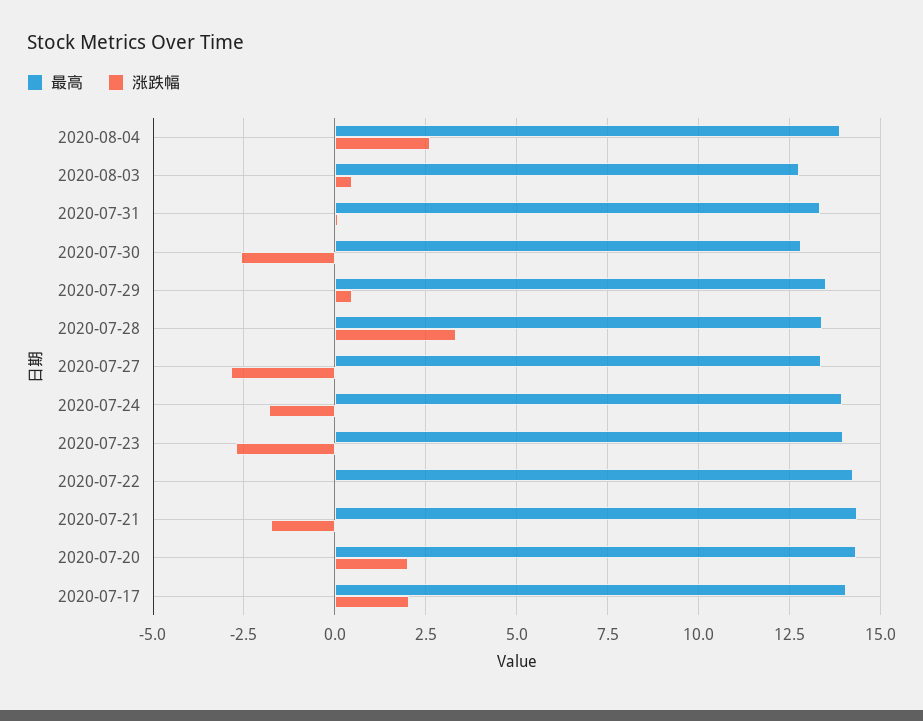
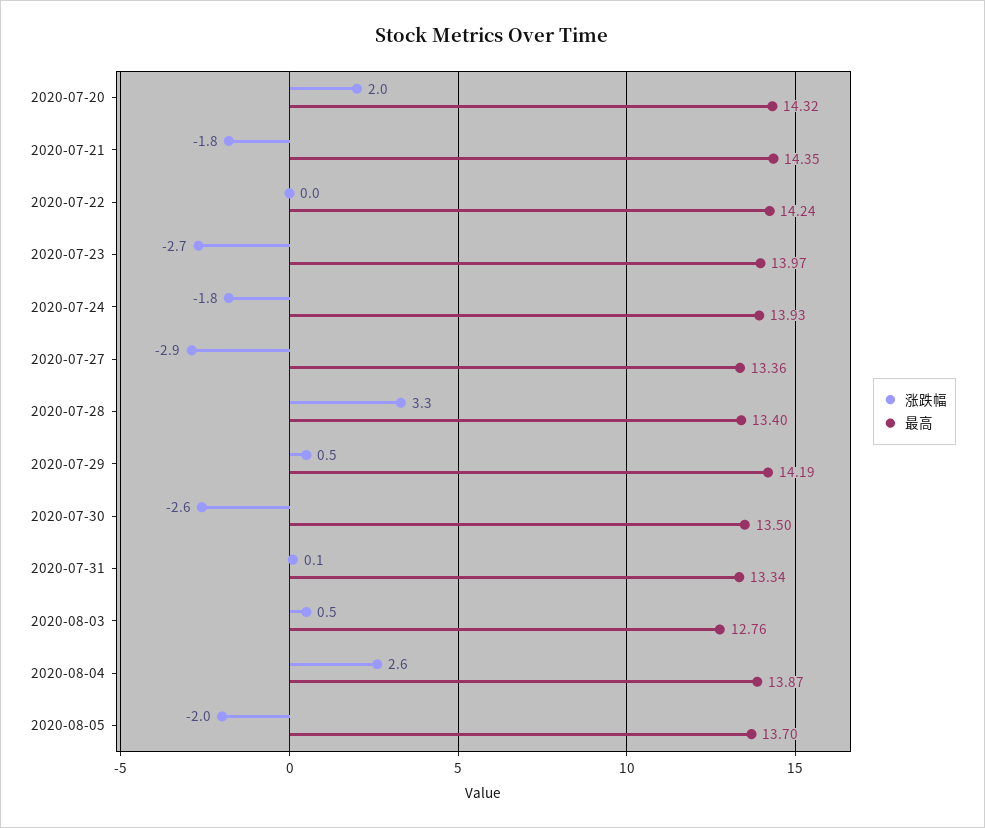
最高, 2020-07-30: 12.75 -> 13.5
最高, 2020-07-29: 13.5 -> 14.19
最高, 2020-07-17: 14 -> none
涨跌幅, 2020-07-17: 2 -> none
涨跌幅, 2020-08-05: none -> -2
最高, 2020-08-05: none -> 13.7

